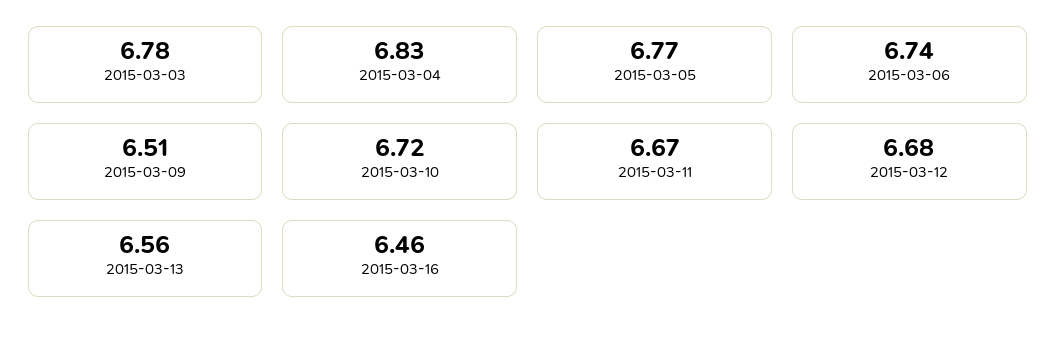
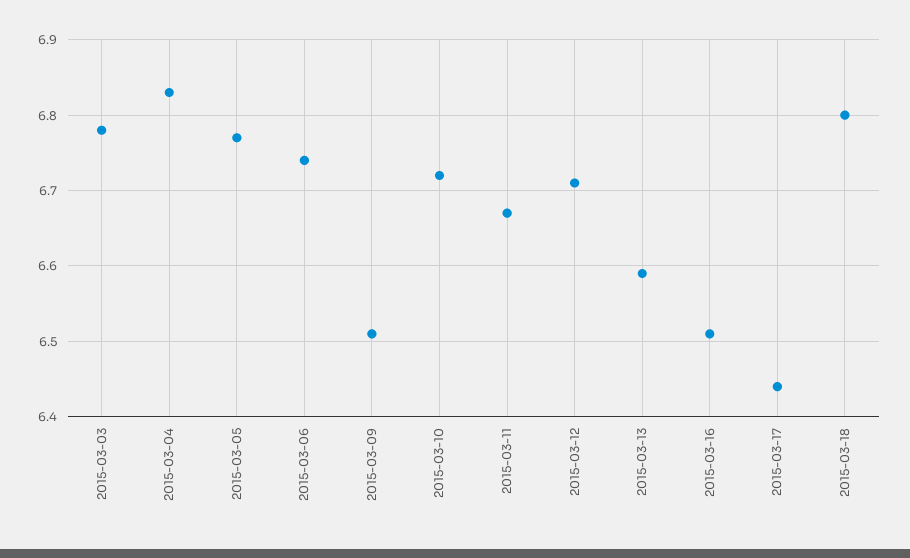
2015-03-12: 6.68 -> 6.71
2015-03-13: 6.56 -> 6.59
2015-03-16: 6.46 -> 6.51
2015-03-17: none -> 6.44
2015-03-18: none -> 6.8

